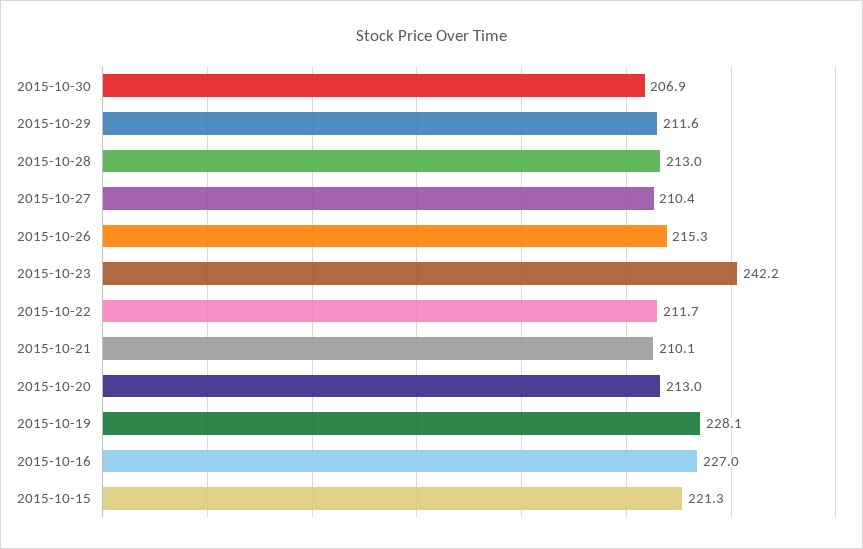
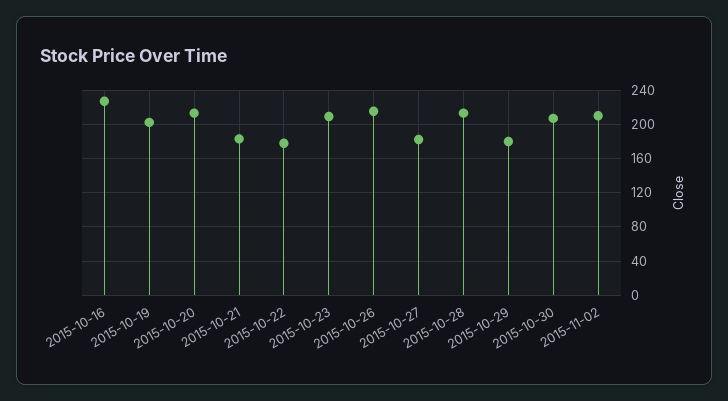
2015-10-29: 211.6 -> 180
2015-10-27: 210.4 -> 180
2015-10-23: 242.2 -> 210
2015-10-22: 211.7 -> 180
2015-10-21: 210.1 -> 180
2015-10-19: 228.1 -> 200
2015-10-15: 221.3 -> none
2015-11-02: none -> 210

